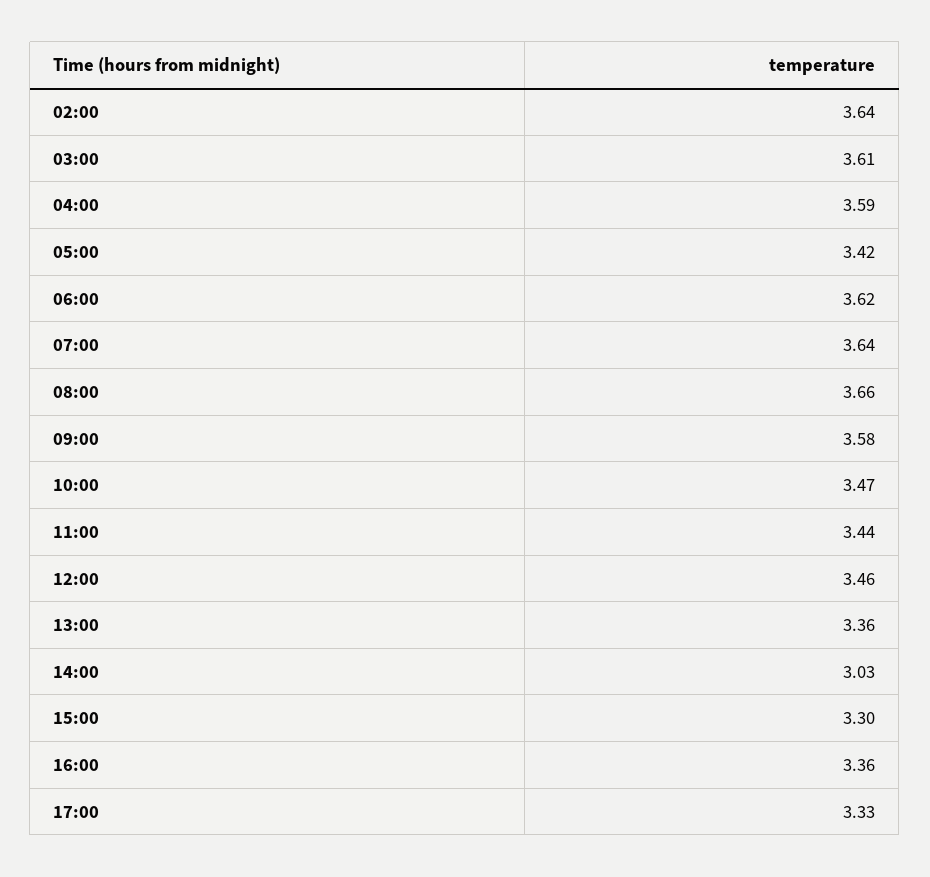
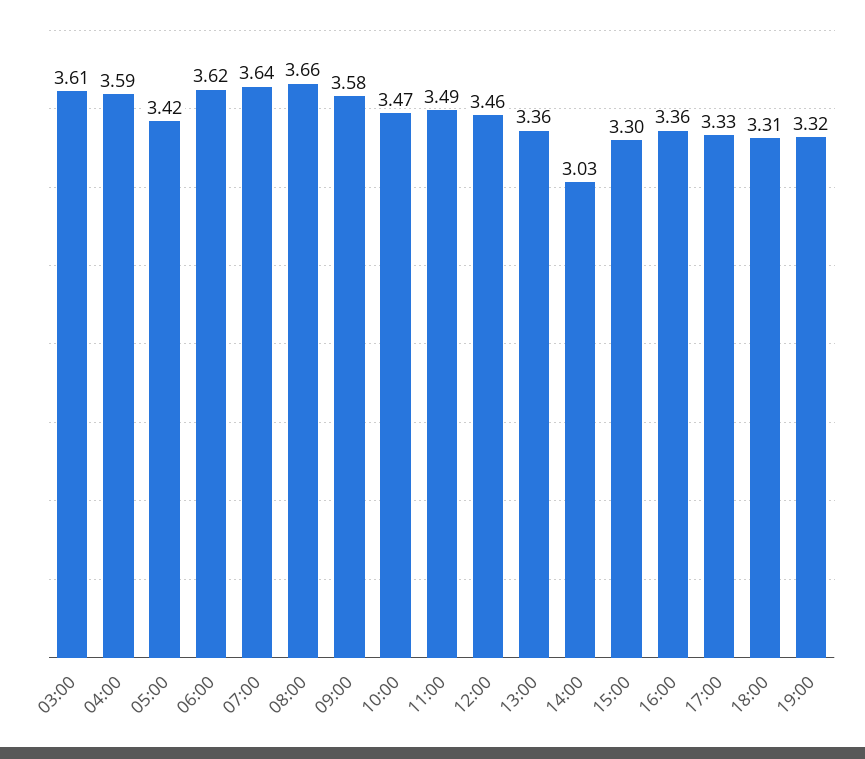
02:00: 3.64 -> none
11:00: 3.44 -> 3.49
18:00: none -> 3.31
19:00: none -> 3.32

